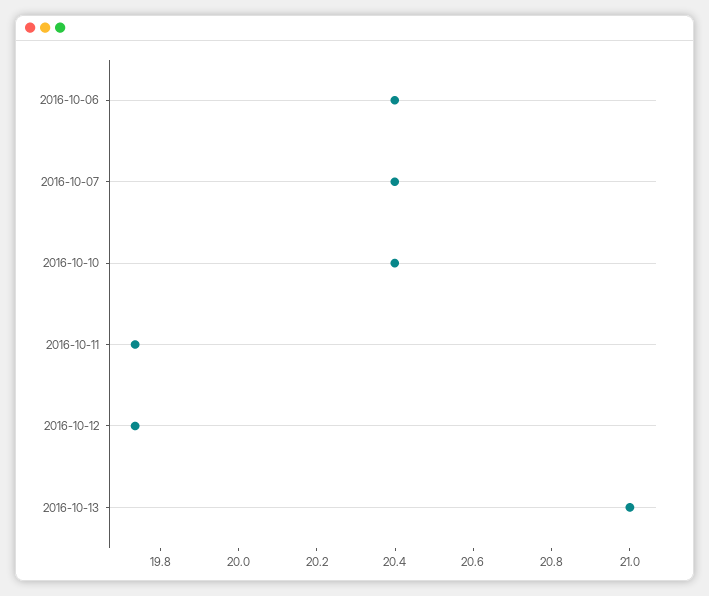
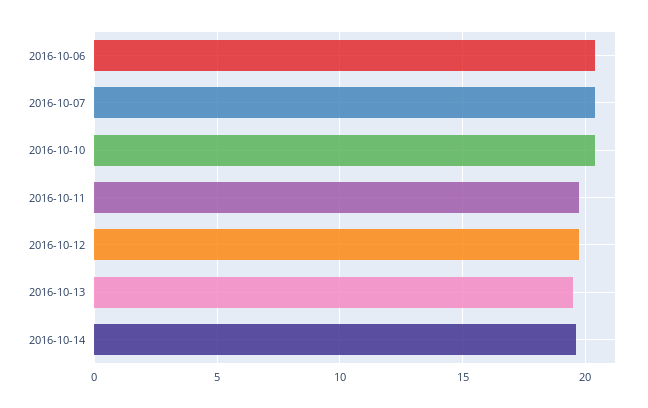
2016-10-13: 21 -> 19.5
2016-10-14: none -> 19.5

